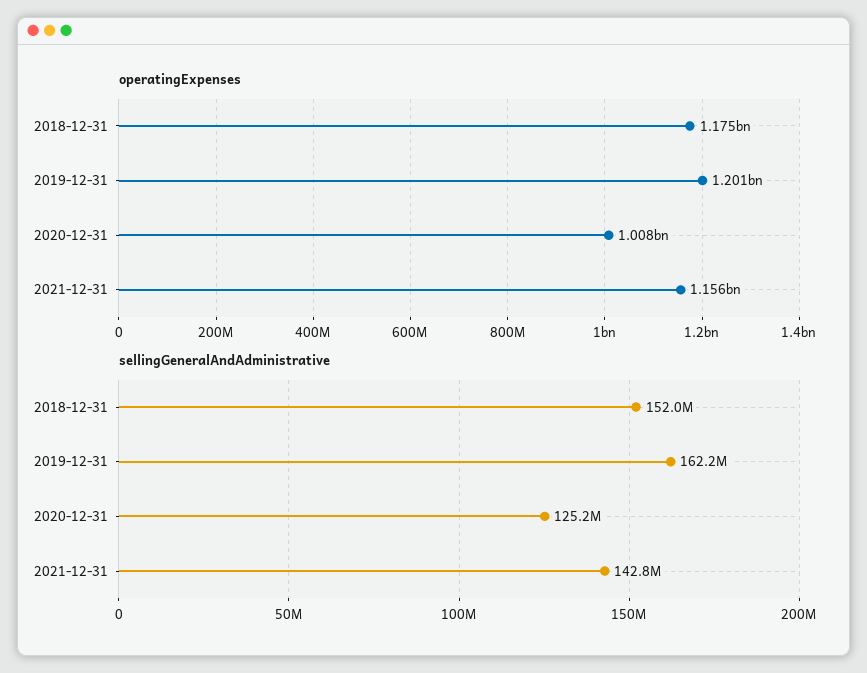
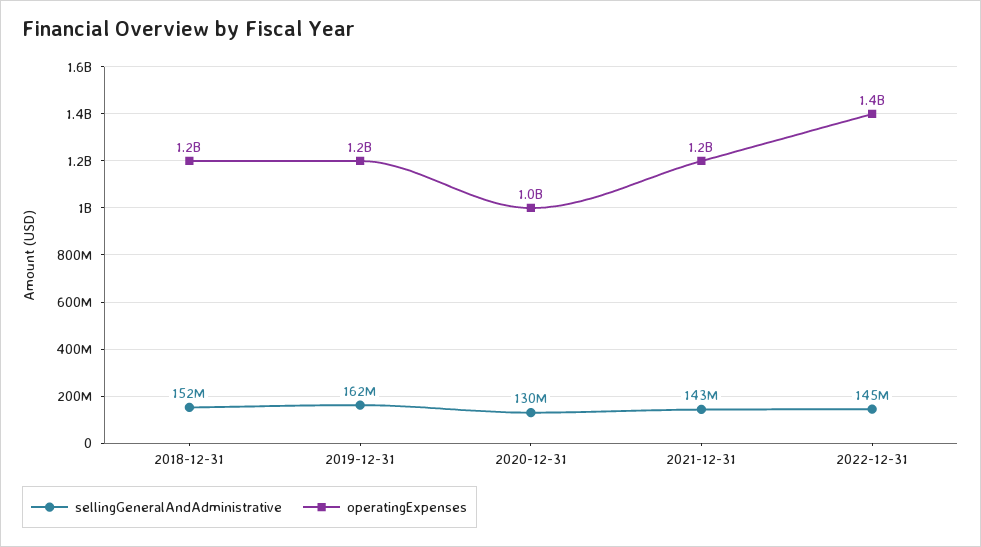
sellingGeneralAndAdministrative, 2020-12-31: 125200000 -> 130000000
sellingGeneralAndAdministrative, 2022-12-31: none -> 145000000
operatingExpenses, 2022-12-31: none -> 1400000000

